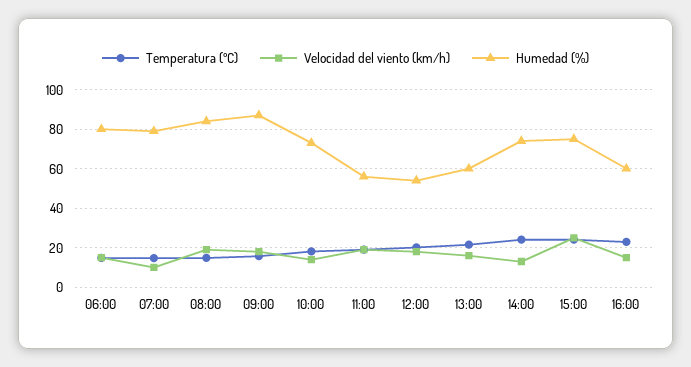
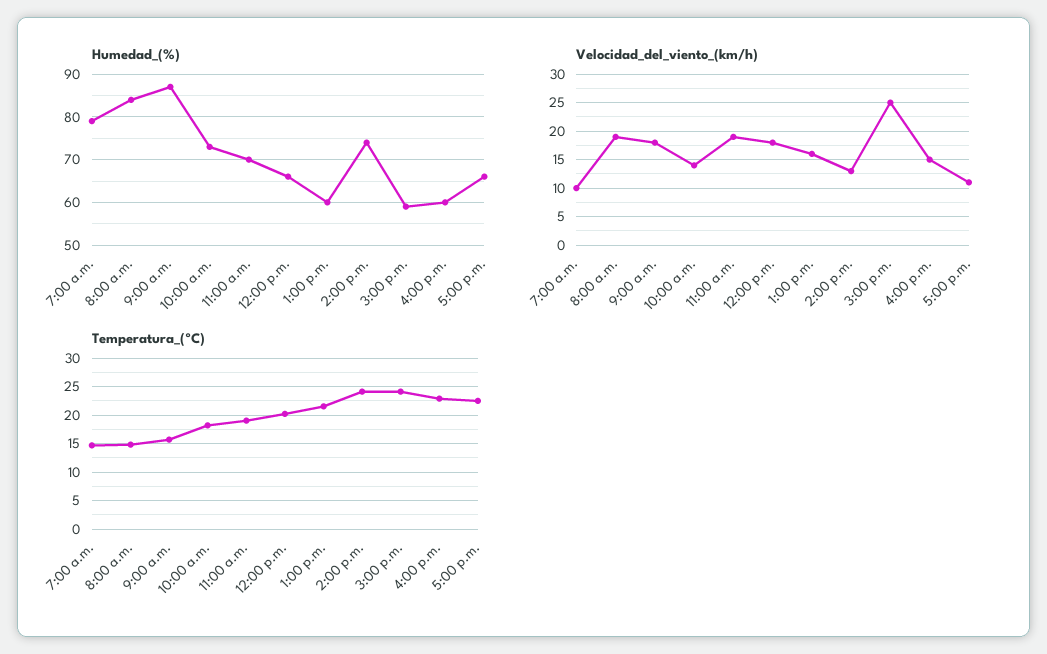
Temperatura (ºC), 06:00: 15 -> none
Velocidad del viento (km/h), 06:00: 15 -> none
Humedad (%), 06:00: 80 -> none
Humedad (%), 11:00: 55 -> 70
Humedad (%), 12:00: 55 -> 65
Humedad (%), 15:00: 75 -> 60
Humedad (%), 5:00 p.m.: none -> 65
Velocidad del viento (km/h), 5:00 p.m.: none -> 10
Temperatura (ºC), 5:00 p.m.: none -> 22.5

